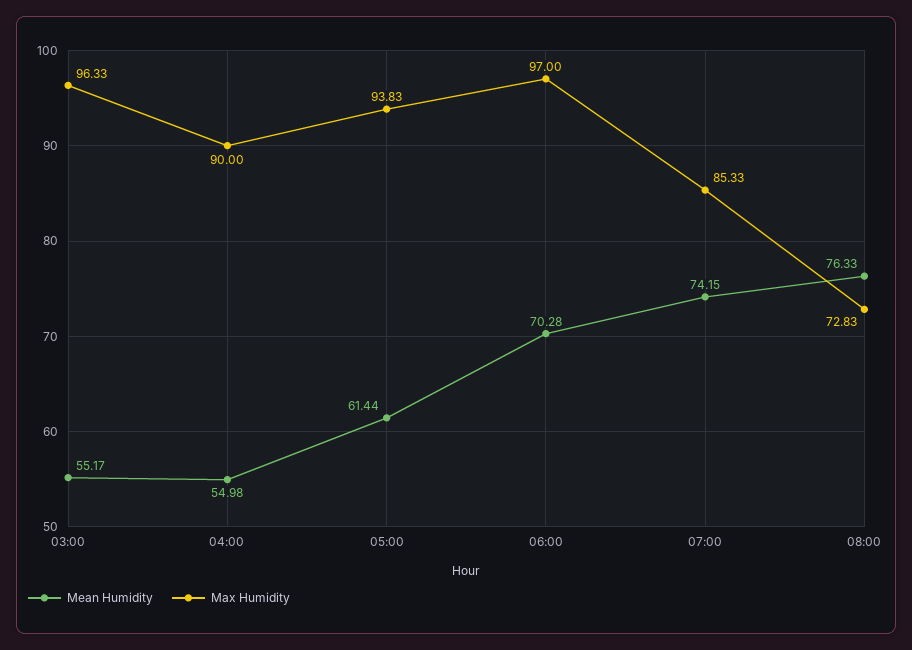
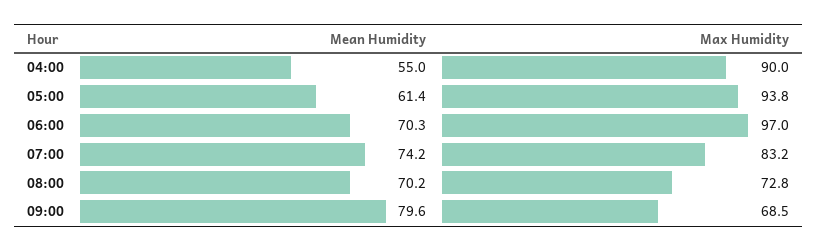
Mean Humidity, 03:00: 55.17 -> none
Max Humidity, 03:00: 96.33 -> none
Max Humidity, 07:00: 85.33 -> 83.2
Mean Humidity, 08:00: 76.33 -> 70.2
Mean Humidity, 09:00: none -> 79.6
Max Humidity, 09:00: none -> 68.5

